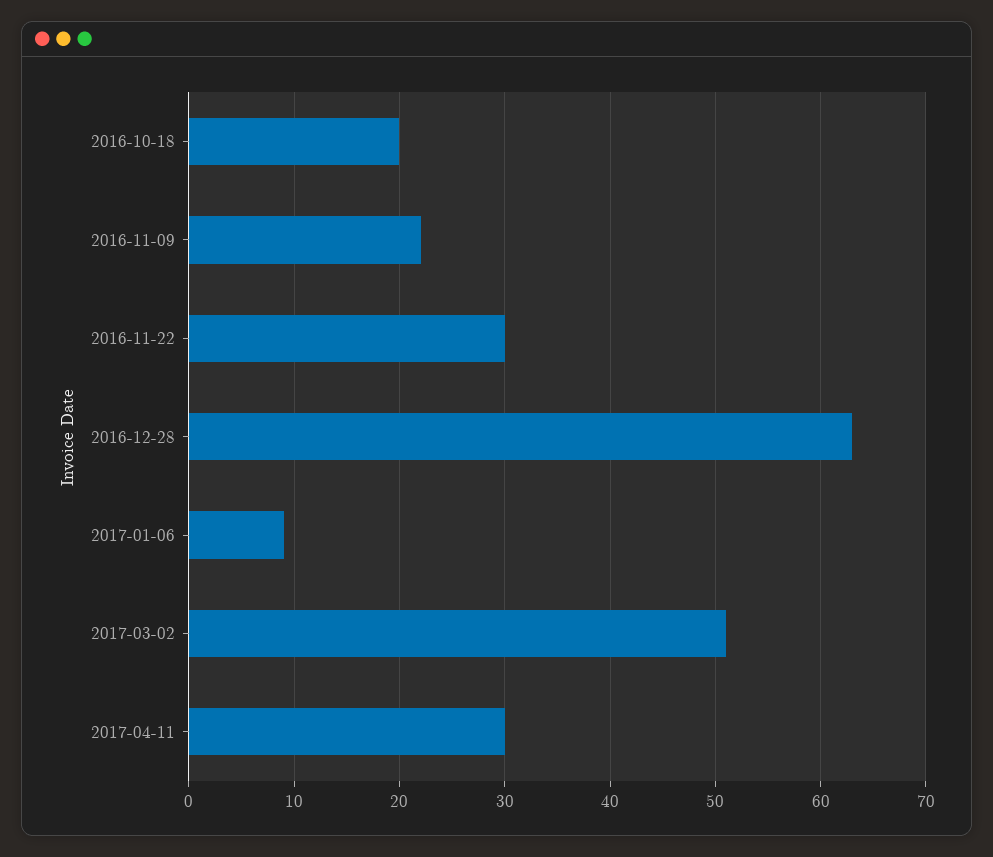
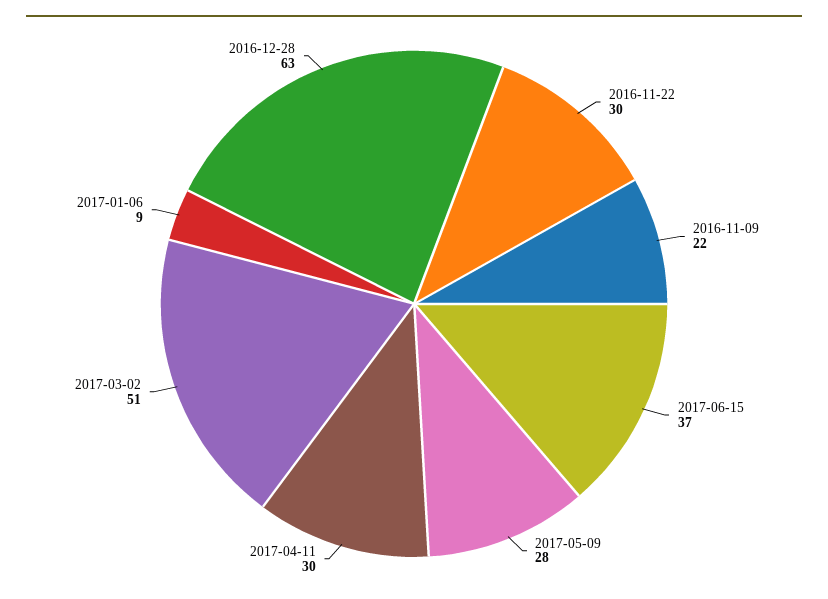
2016-10-18: 20 -> none
2017-06-15: none -> 37
2017-05-09: none -> 28

